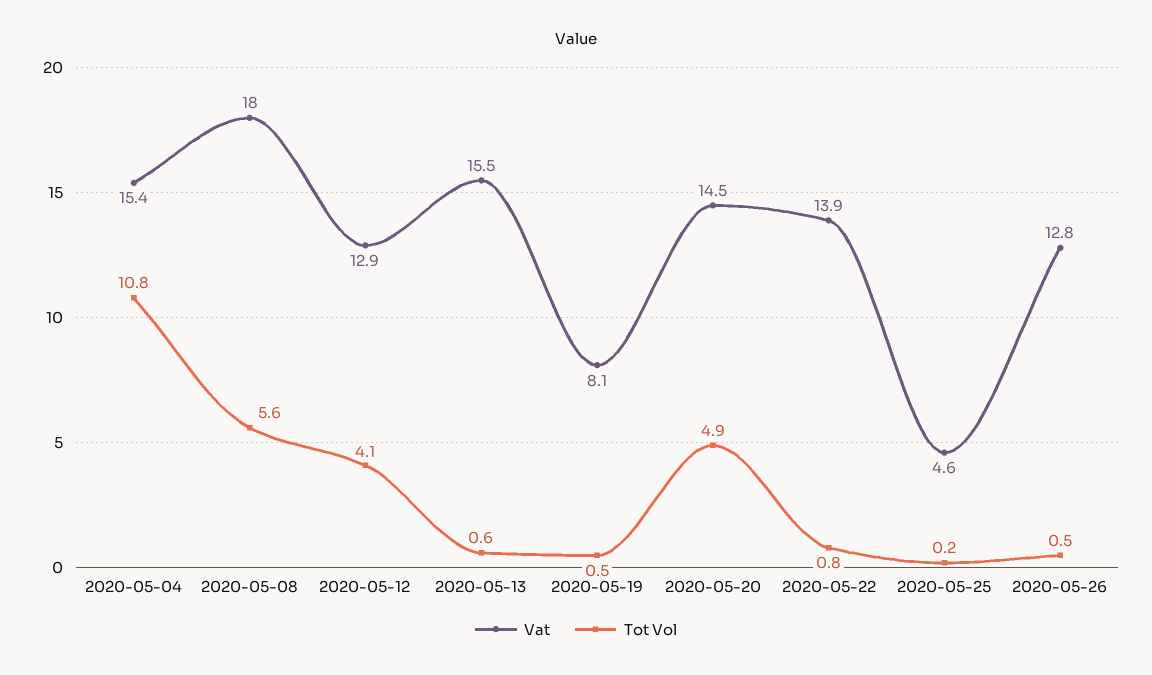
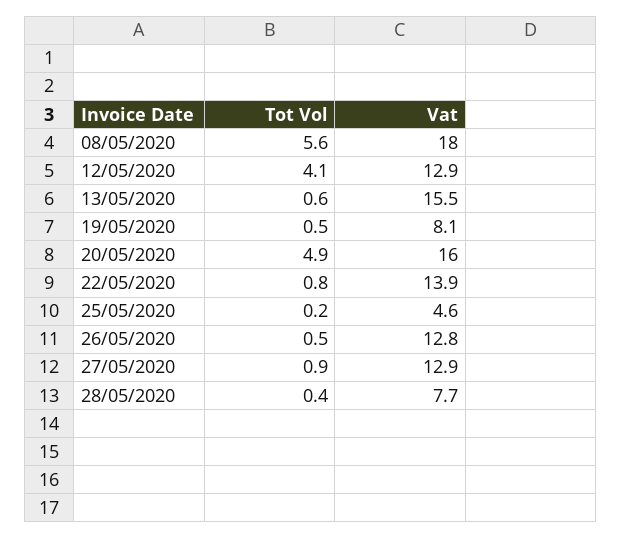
Vat, 2020-05-04: 15.4 -> none
Tot Vol, 2020-05-04: 10.8 -> none
Vat, 2020-05-20: 14.5 -> 16
Tot Vol, 27/05/2020: none -> 0.9
Vat, 27/05/2020: none -> 12.9
Tot Vol, 28/05/2020: none -> 0.4
Vat, 28/05/2020: none -> 7.7

